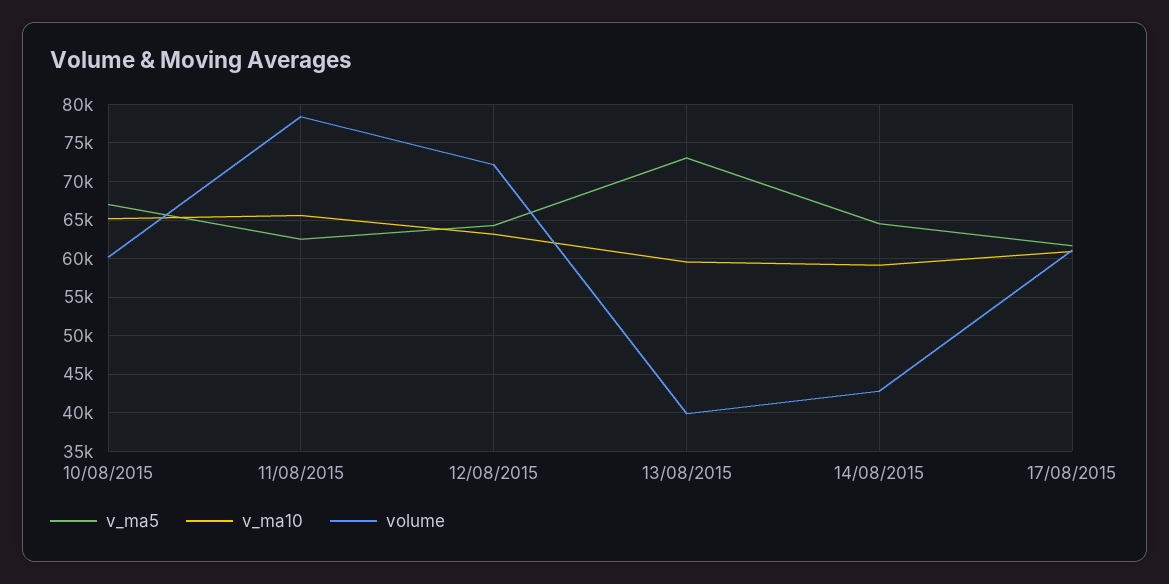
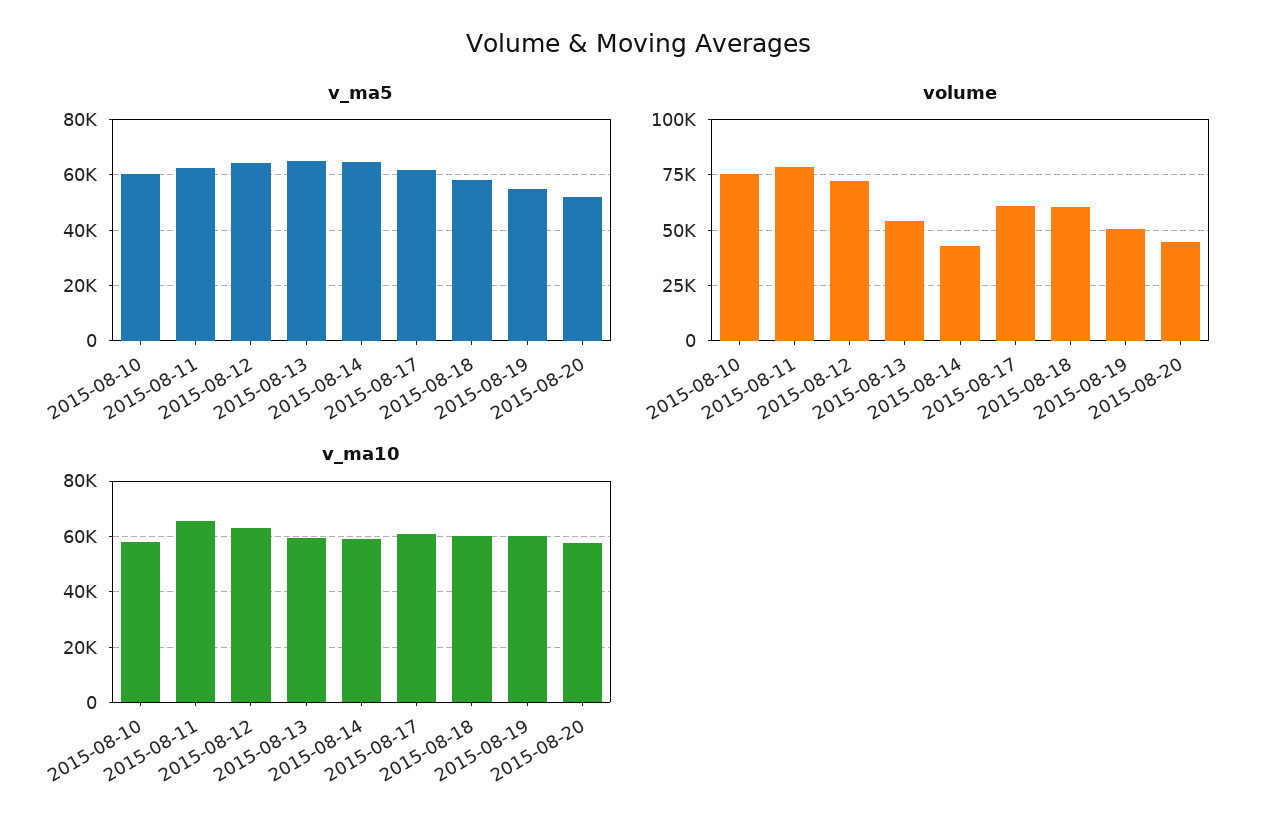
v_ma5, 10/08/2015: 67000 -> 60000
v_ma10, 10/08/2015: 65000 -> 57500
volume, 10/08/2015: 60000 -> 75000
v_ma5, 13/08/2015: 73000 -> 65000
volume, 13/08/2015: 40000 -> 55000
v_ma5, 2015-08-18: none -> 57500
v_ma5, 2015-08-19: none -> 55000
v_ma5, 2015-08-20: none -> 52500
volume, 2015-08-18: none -> 60000
volume, 2015-08-19: none -> 50000
volume, 2015-08-20: none -> 45000
v_ma10, 2015-08-18: none -> 60000
v_ma10, 2015-08-19: none -> 60000
v_ma10, 2015-08-20: none -> 57500

